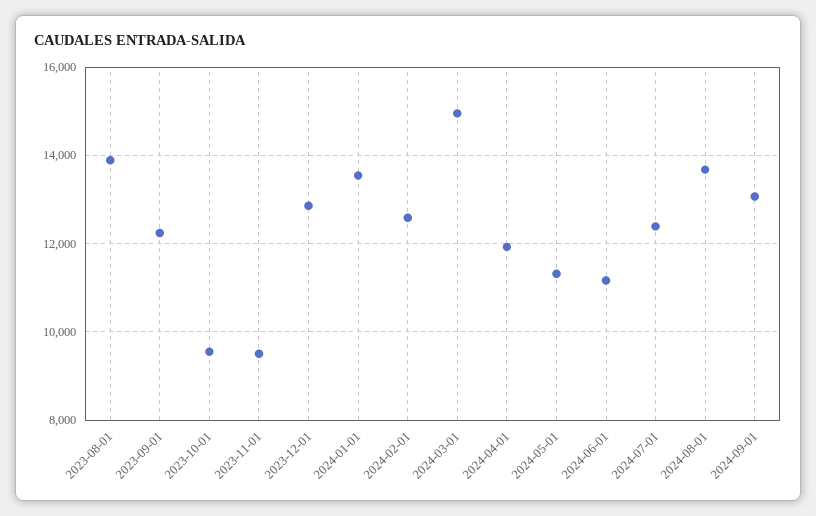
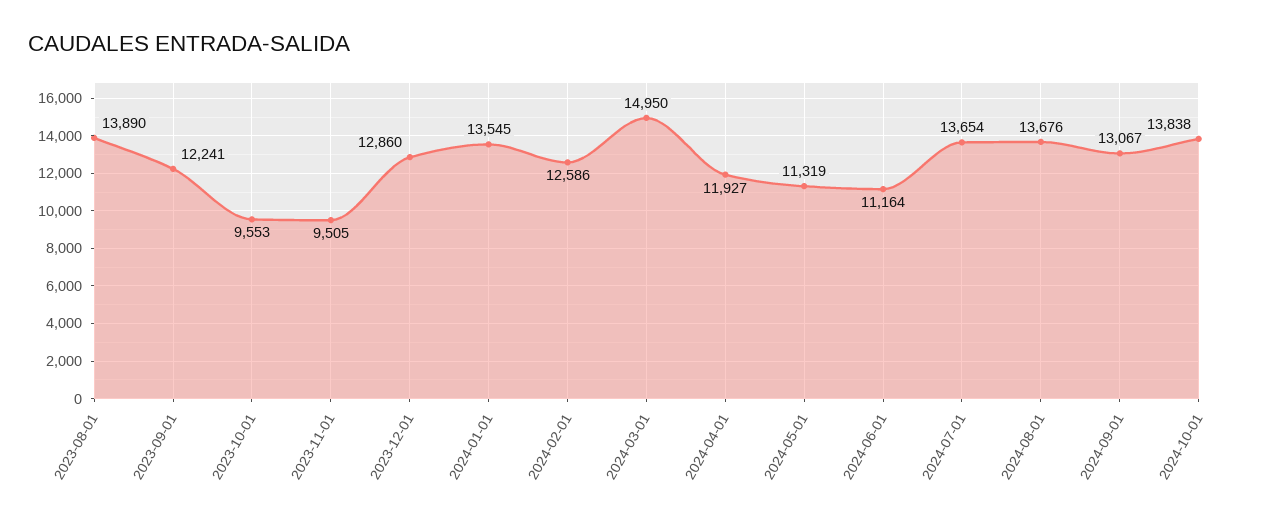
2024-07-01: 12400 -> 13654
2024-10-01: none -> 13838

